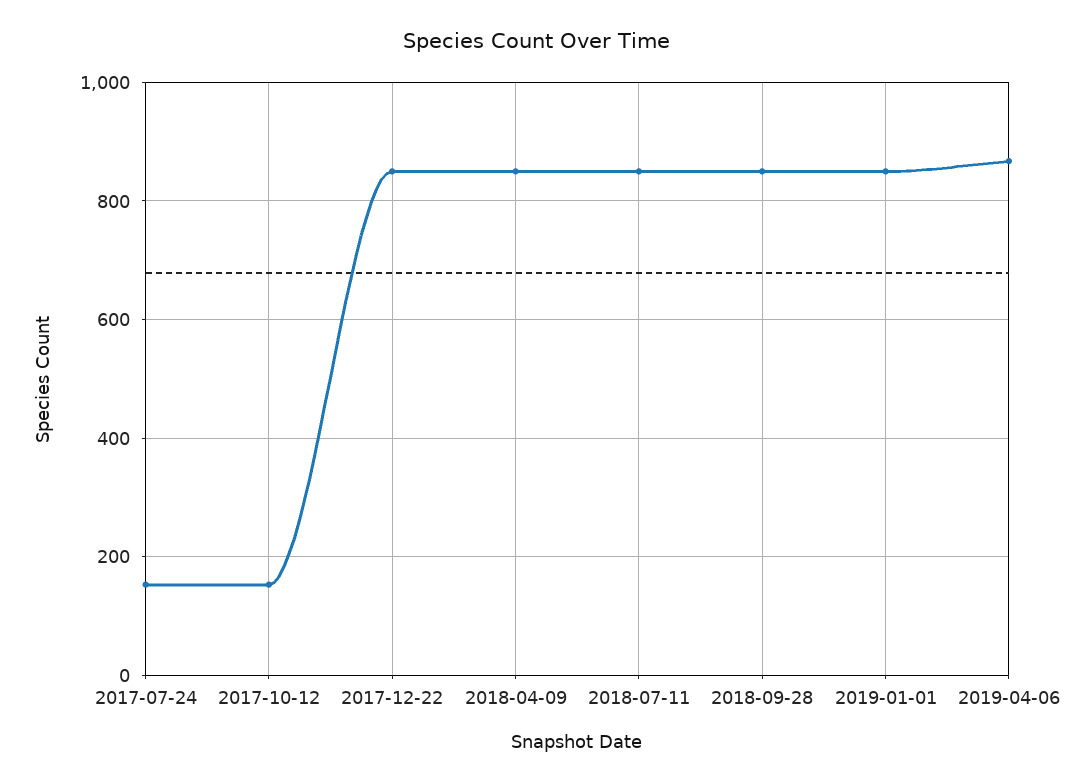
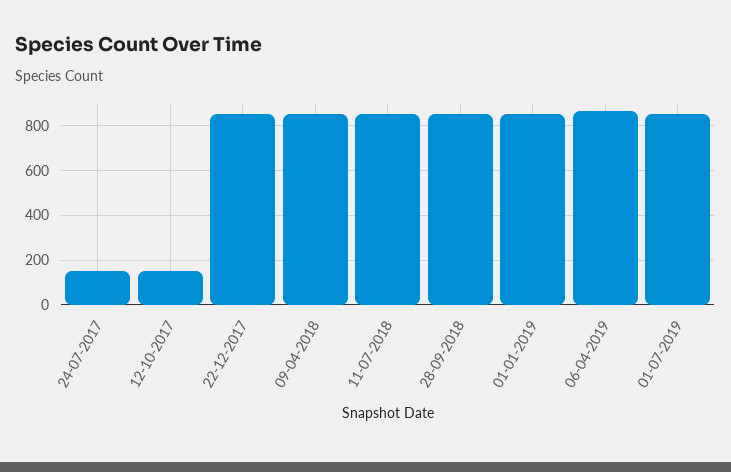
01-07-2019: none -> 850

